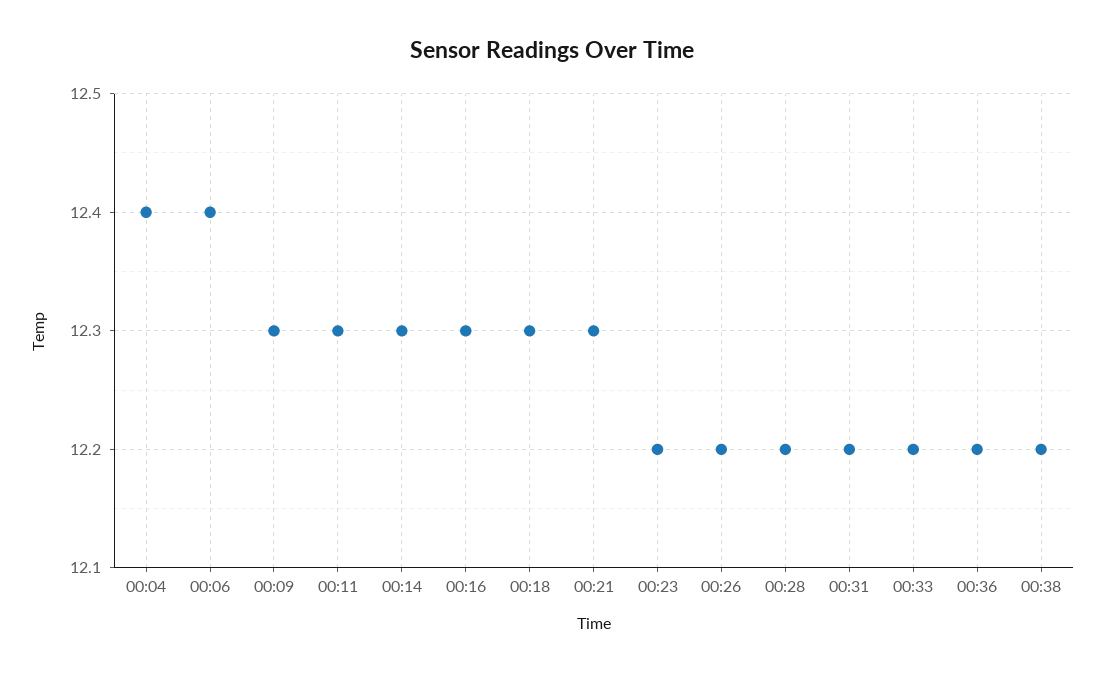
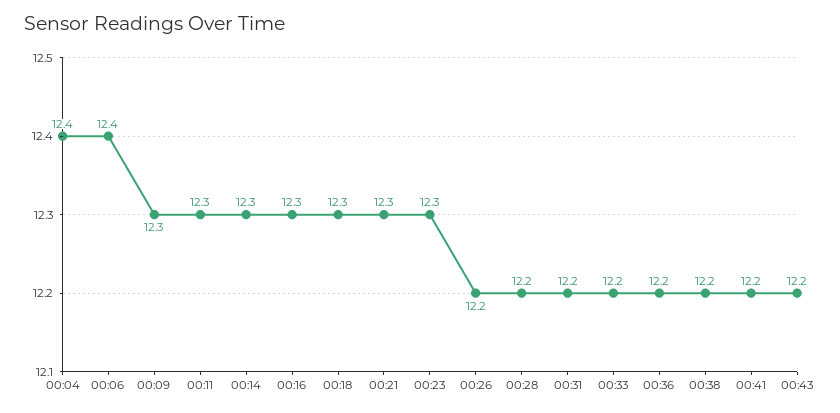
00:23: 12.2 -> 12.3
00:41: none -> 12.2
00:43: none -> 12.2

